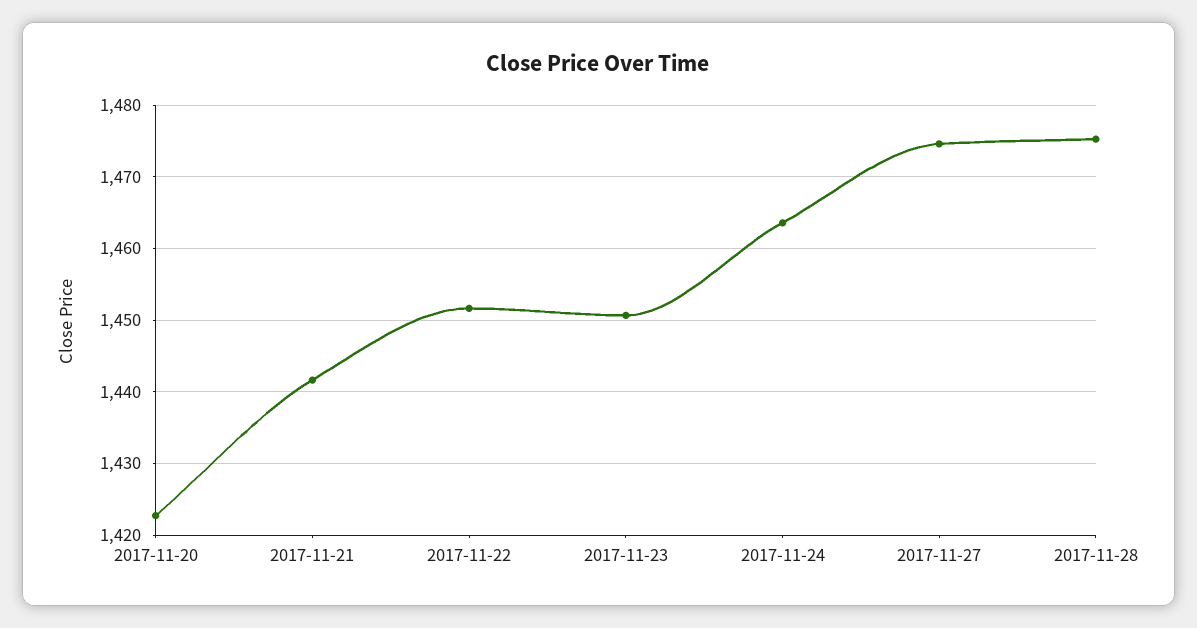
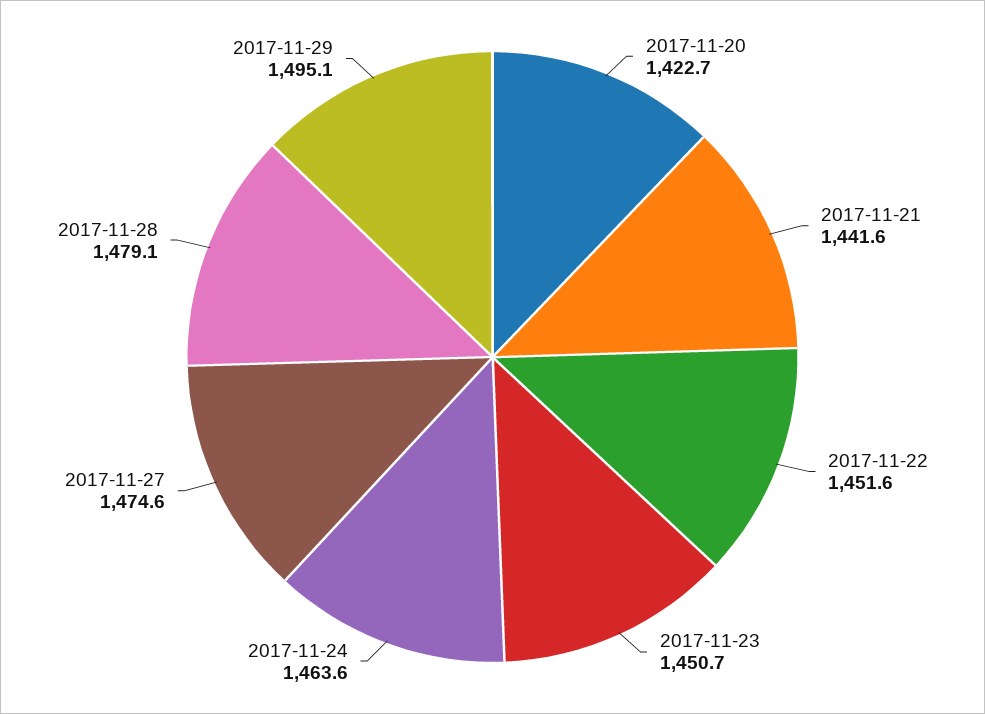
2017-11-28: 1475 -> 1479.1
2017-11-29: none -> 1495.1

